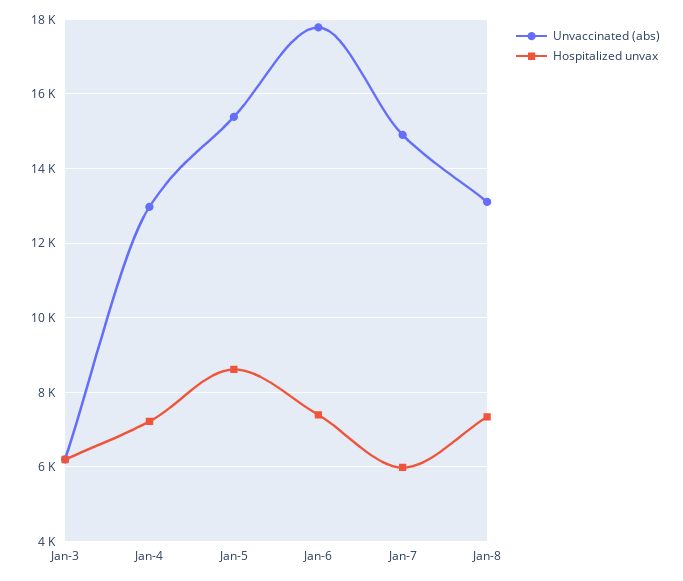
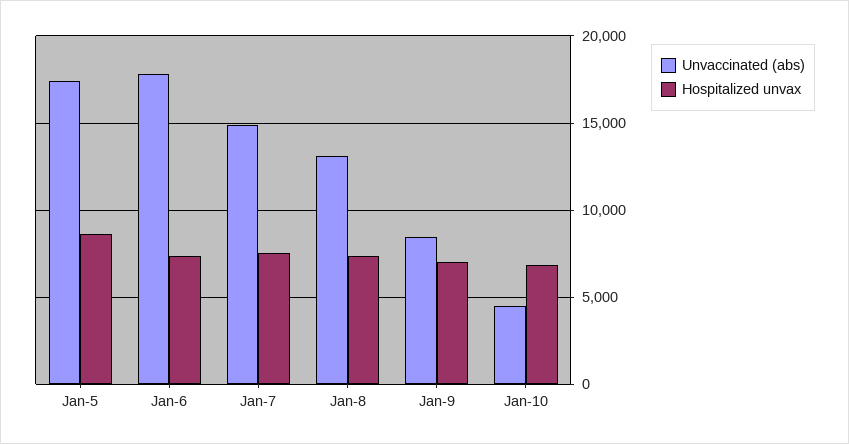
Unvaccinated (abs), Jan-3: 6200 -> none
Hospitalized unvax, Jan-3: 6200 -> none
Unvaccinated (abs), Jan-4: 13000 -> none
Hospitalized unvax, Jan-4: 7200 -> none
Unvaccinated (abs), Jan-5: 15400 -> 17500
Hospitalized unvax, Jan-7: 6000 -> 7500
Unvaccinated (abs), Jan-9: none -> 8500
Hospitalized unvax, Jan-9: none -> 7000
Unvaccinated (abs), Jan-10: none -> 4500
Hospitalized unvax, Jan-10: none -> 7000

